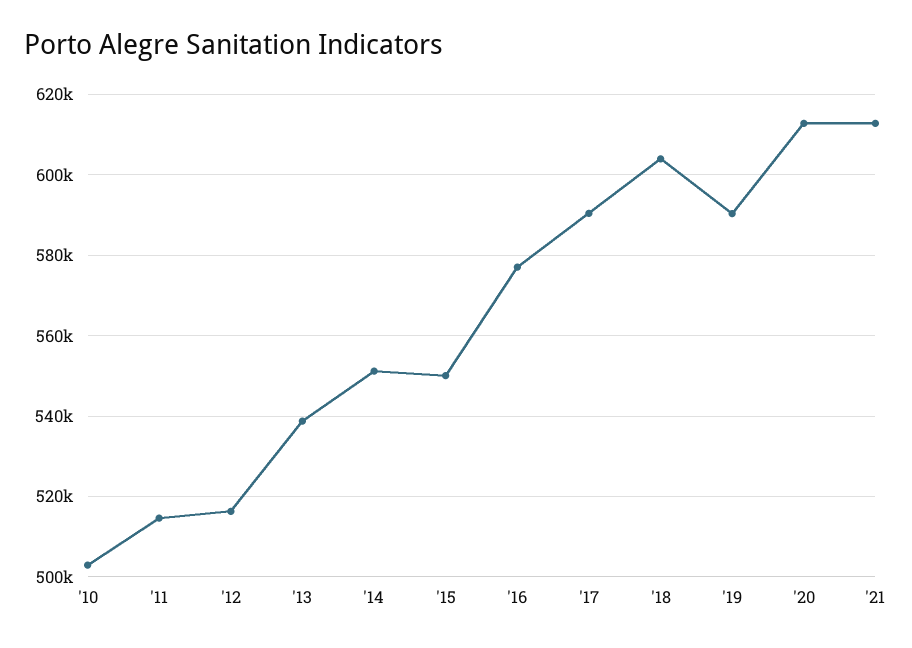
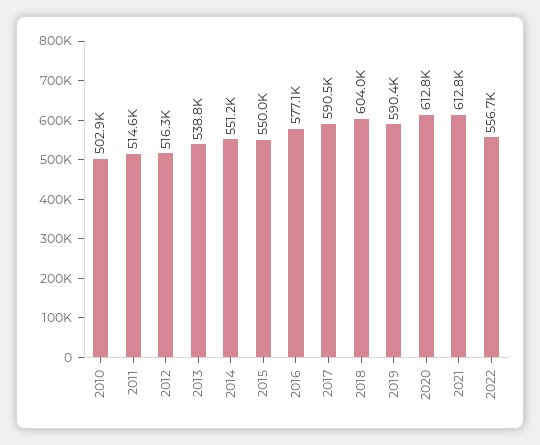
2022: none -> 556700

